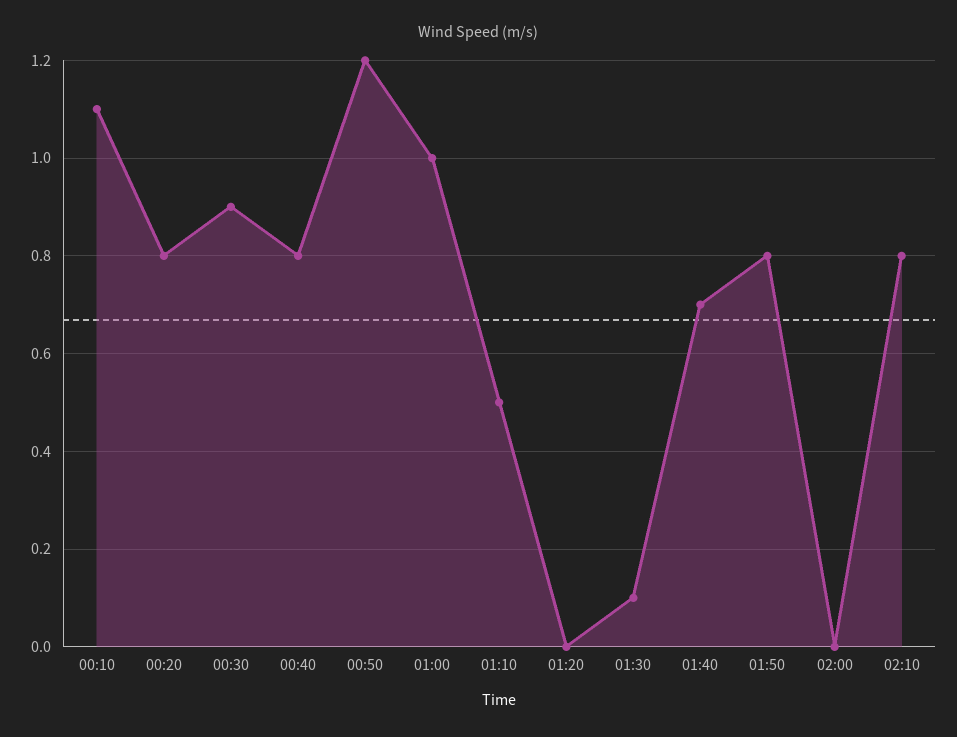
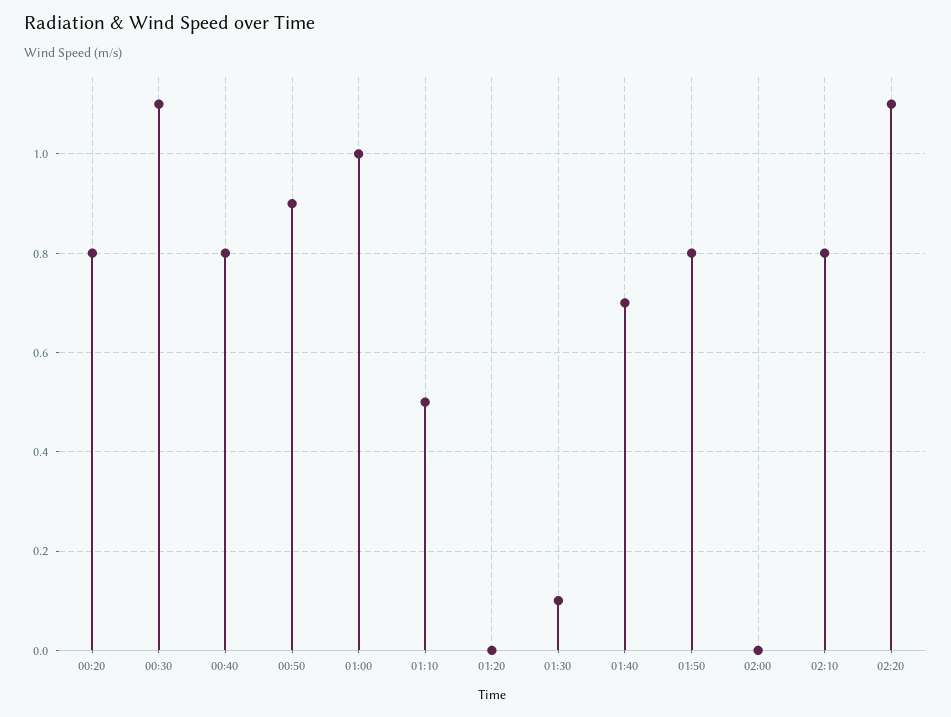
00:10: 1.1 -> none
00:30: 0.9 -> 1.1
00:50: 1.2 -> 0.9
02:20: none -> 1.1

